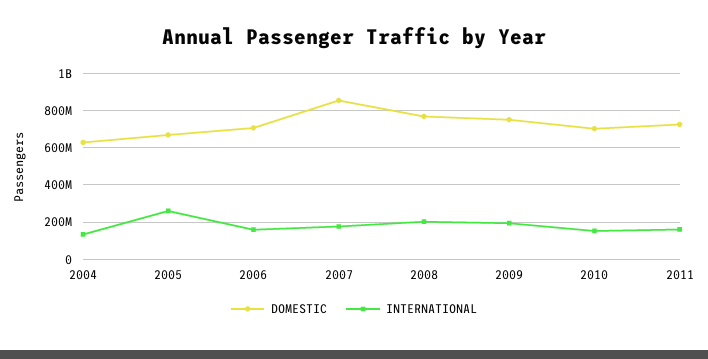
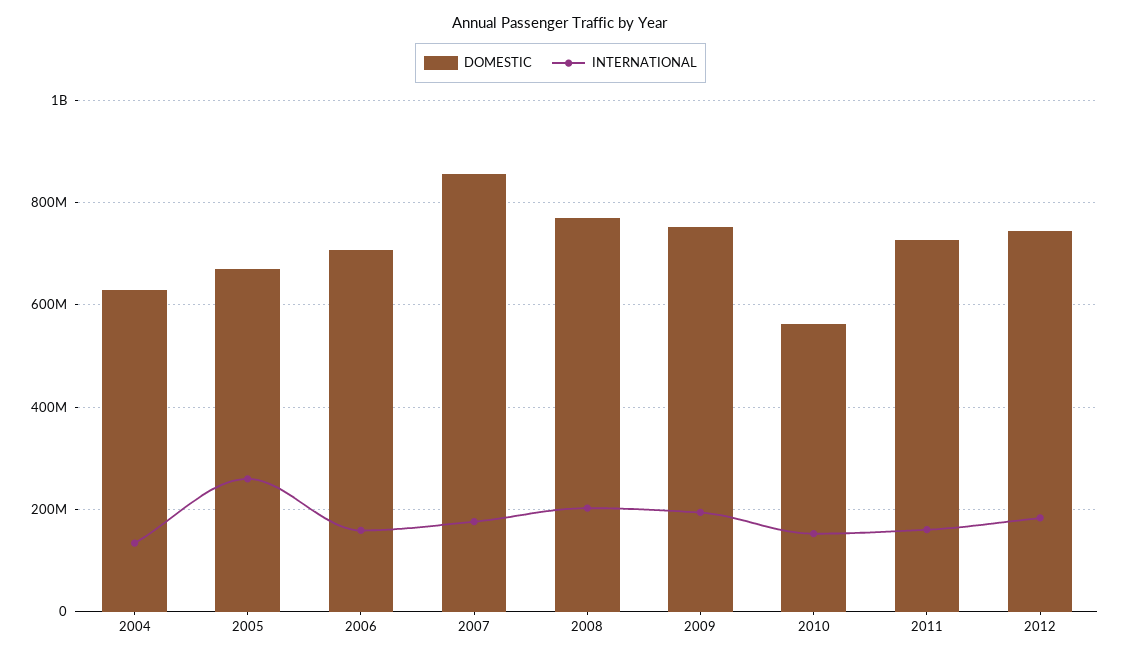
DOMESTIC, 2010: 700000000 -> 560000000
DOMESTIC, 2012: none -> 740000000
INTERNATIONAL, 2012: none -> 180000000

